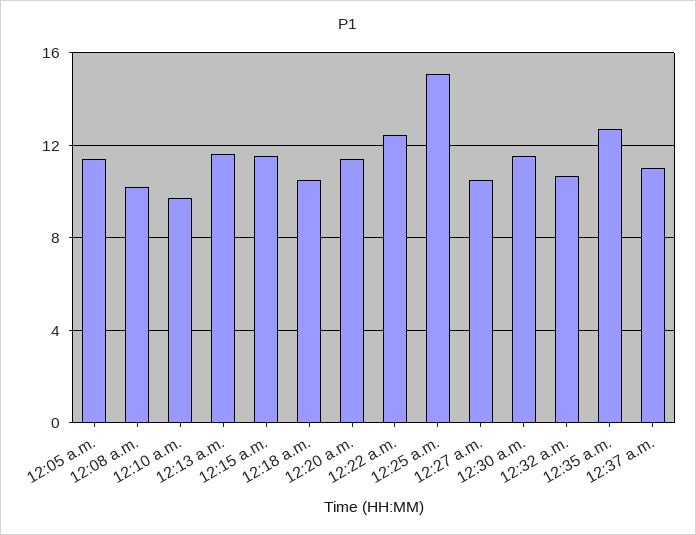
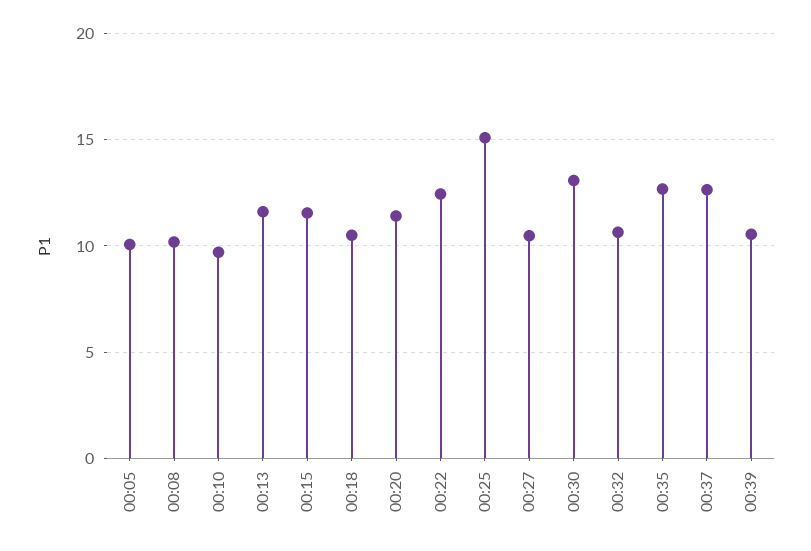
12:05 a.m.: 11.5 -> 10
12:30 a.m.: 11.5 -> 13
12:37 a.m.: 11 -> 12.5
00:39: none -> 10.5

